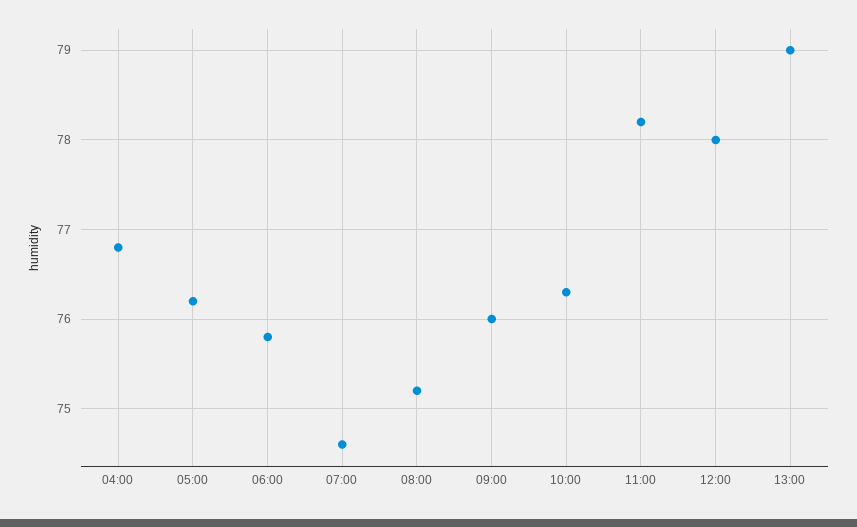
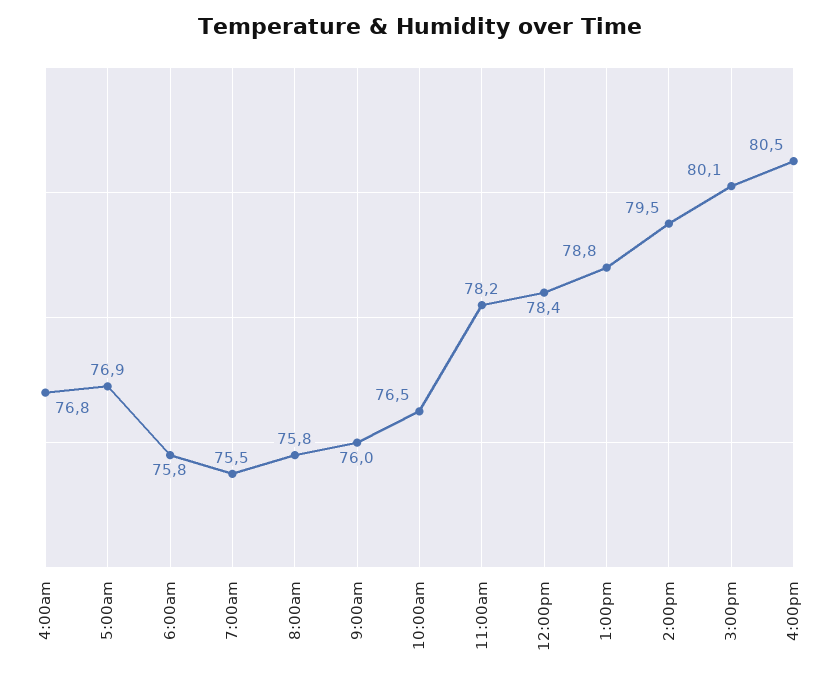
05:00: 76.2 -> 76.9
07:00: 74.6 -> 75.5
08:00: 75.2 -> 75.8
10:00: 76.3 -> 76.5
12:00: 78 -> 78.4
13:00: 79 -> 78.8
2:00pm: none -> 79.5
3:00pm: none -> 80.1
4:00pm: none -> 80.5

